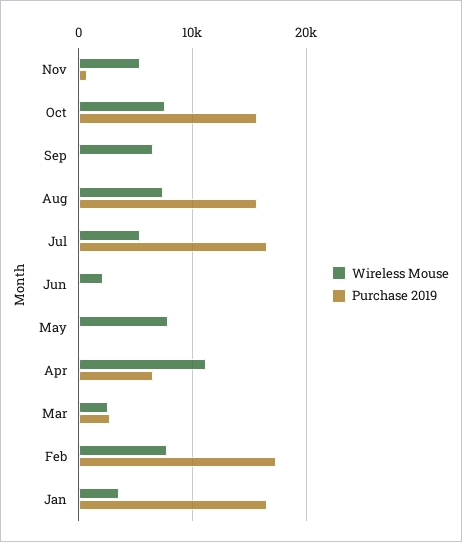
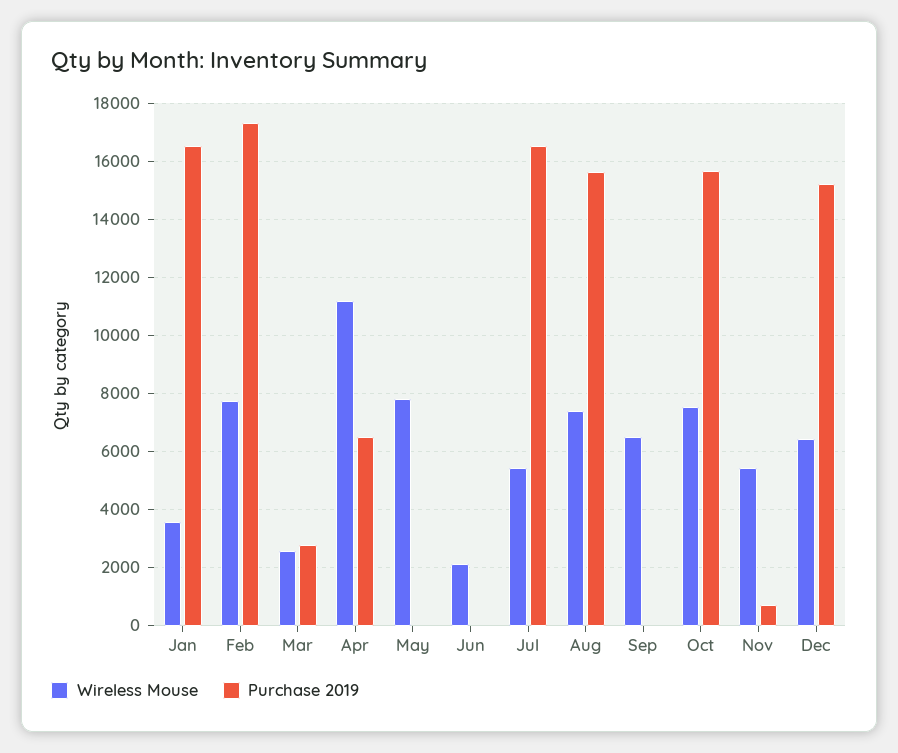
Wireless Mouse, Dec: none -> 6500
Purchase 2019, Dec: none -> 15250

